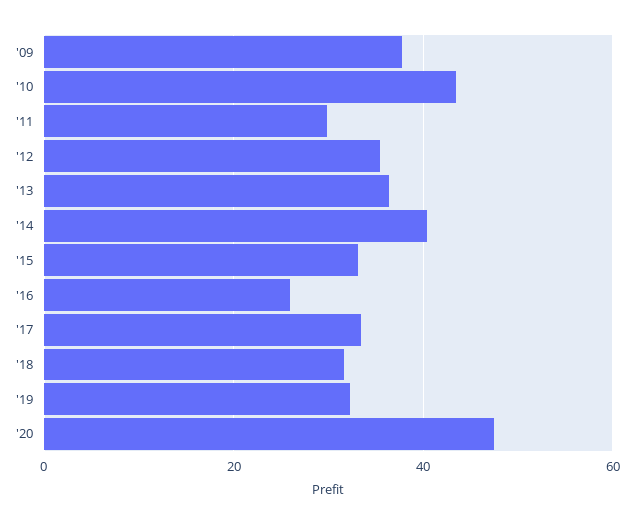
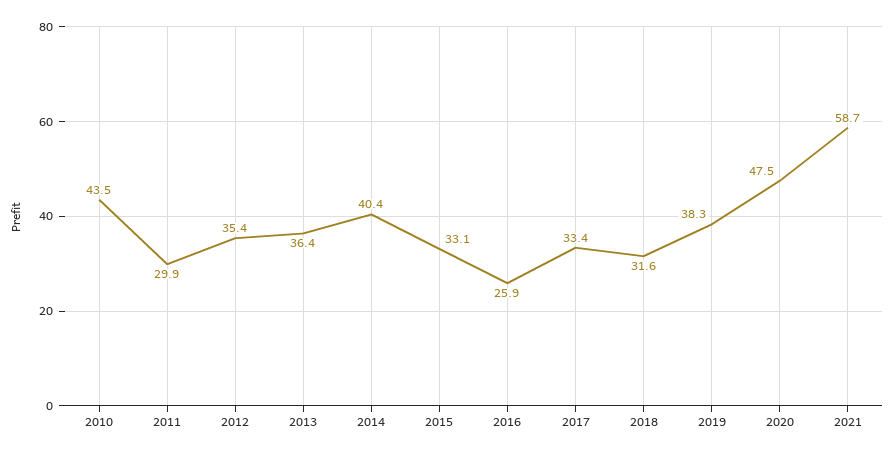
'09: 38 -> none
'19: 32 -> 38.3
2021: none -> 58.7

